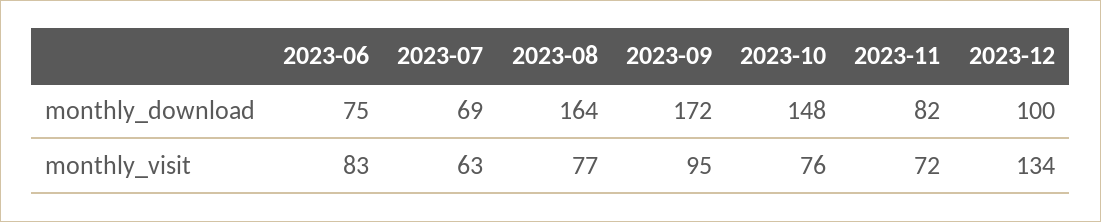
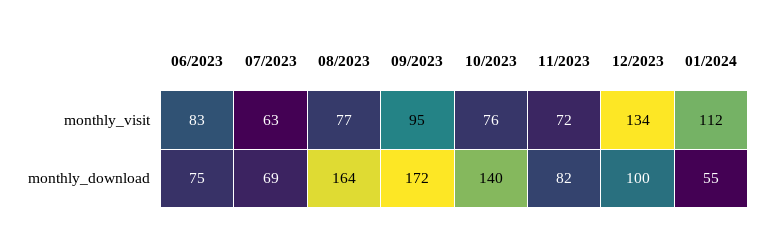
2023-10, monthly_download: 148 -> 140
01/2024, monthly_visit: none -> 112
01/2024, monthly_download: none -> 55

